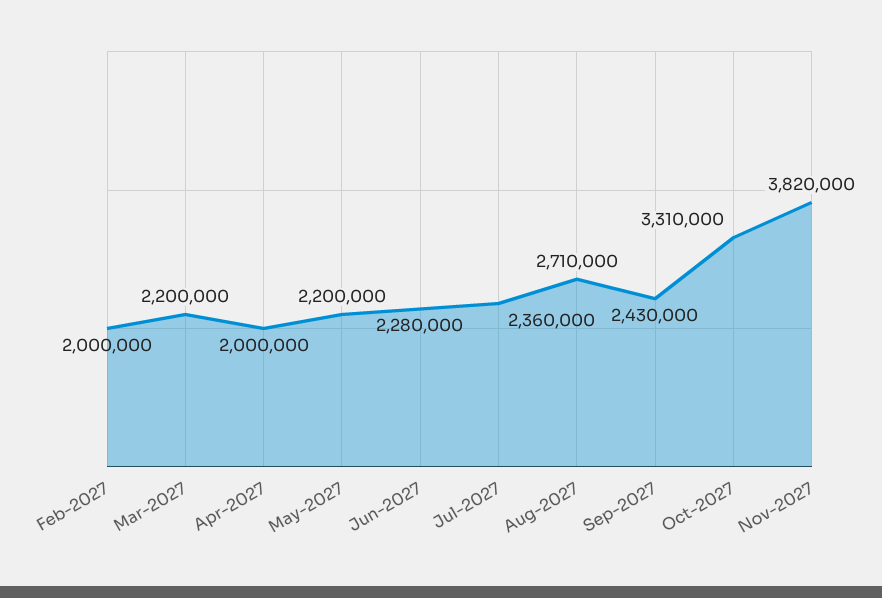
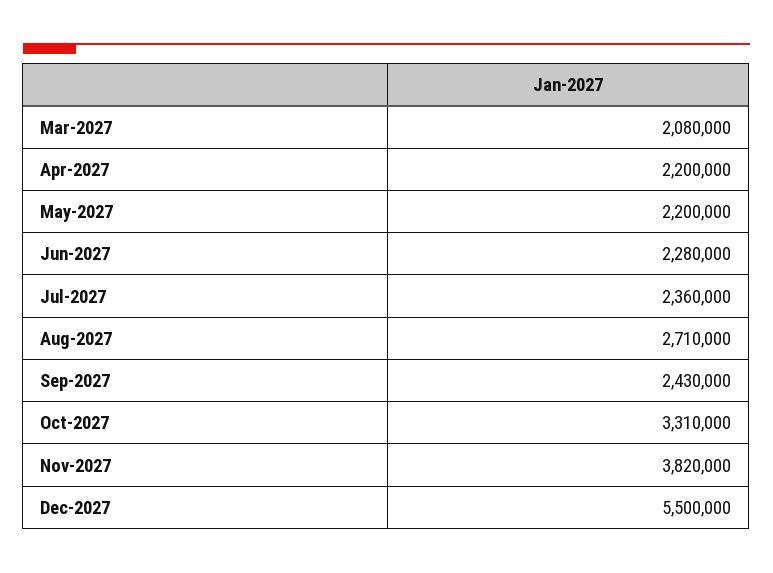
Feb-2027: 2000000 -> none
Mar-2027: 2200000 -> 2080000
Apr-2027: 2000000 -> 2200000
Dec-2027: none -> 5500000

